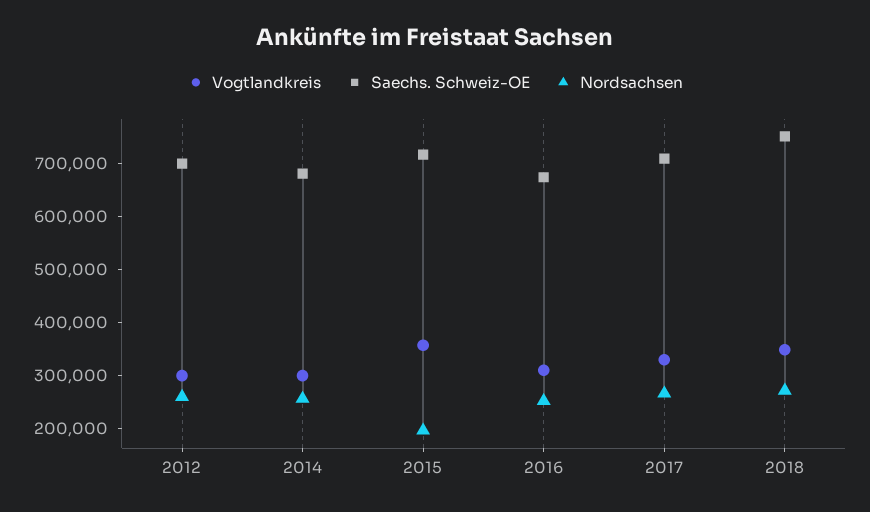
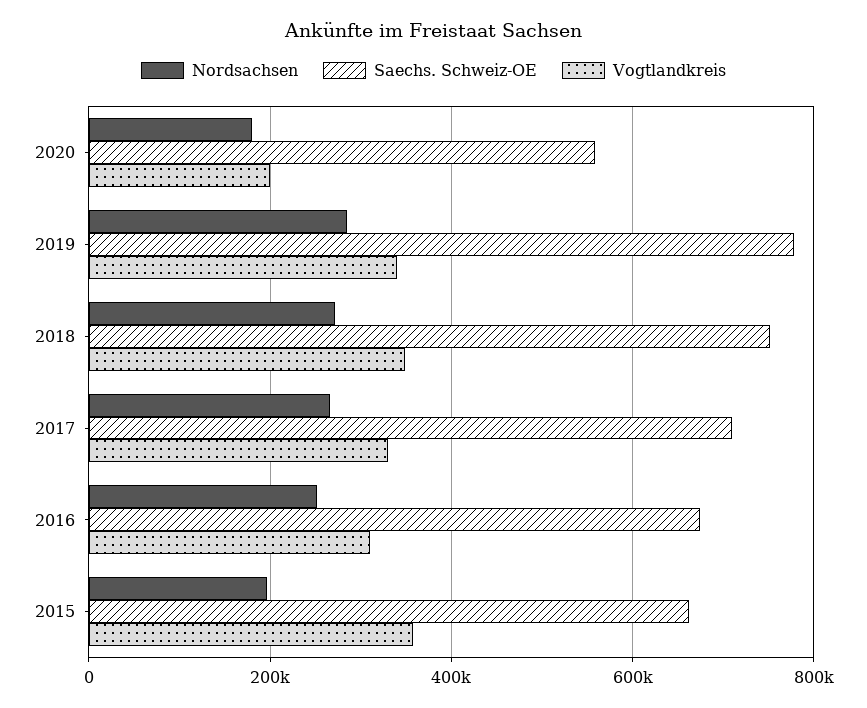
Vogtlandkreis, 2012: 300000 -> none
Saechs. Schweiz-OE, 2012: 700000 -> none
Nordsachsen, 2012: 260000 -> none
Vogtlandkreis, 2014: 300000 -> none
Saechs. Schweiz-OE, 2014: 680000 -> none
Nordsachsen, 2014: 260000 -> none
Saechs. Schweiz-OE, 2015: 720000 -> 660000
Nordsachsen, 2020: none -> 180000
Saechs. Schweiz-OE, 2020: none -> 560000
Vogtlandkreis, 2020: none -> 200000
Nordsachsen, 2019: none -> 280000
Saechs. Schweiz-OE, 2019: none -> 780000
Vogtlandkreis, 2019: none -> 340000

